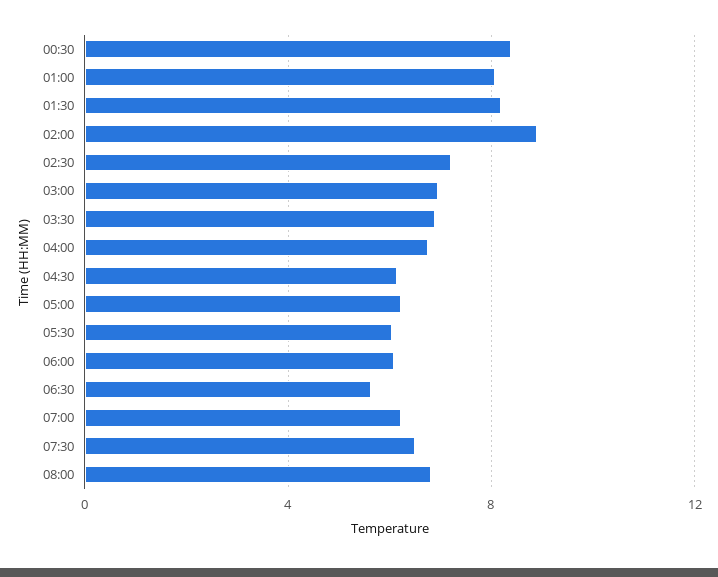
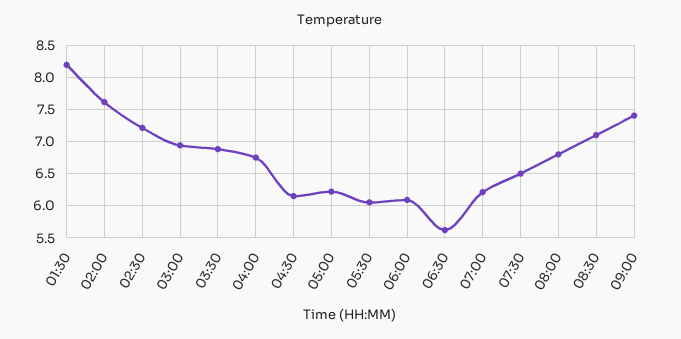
00:30: 8.5 -> none
01:00: 8 -> none
02:00: 9 -> 7.6
08:30: none -> 7.1
09:00: none -> 7.4

